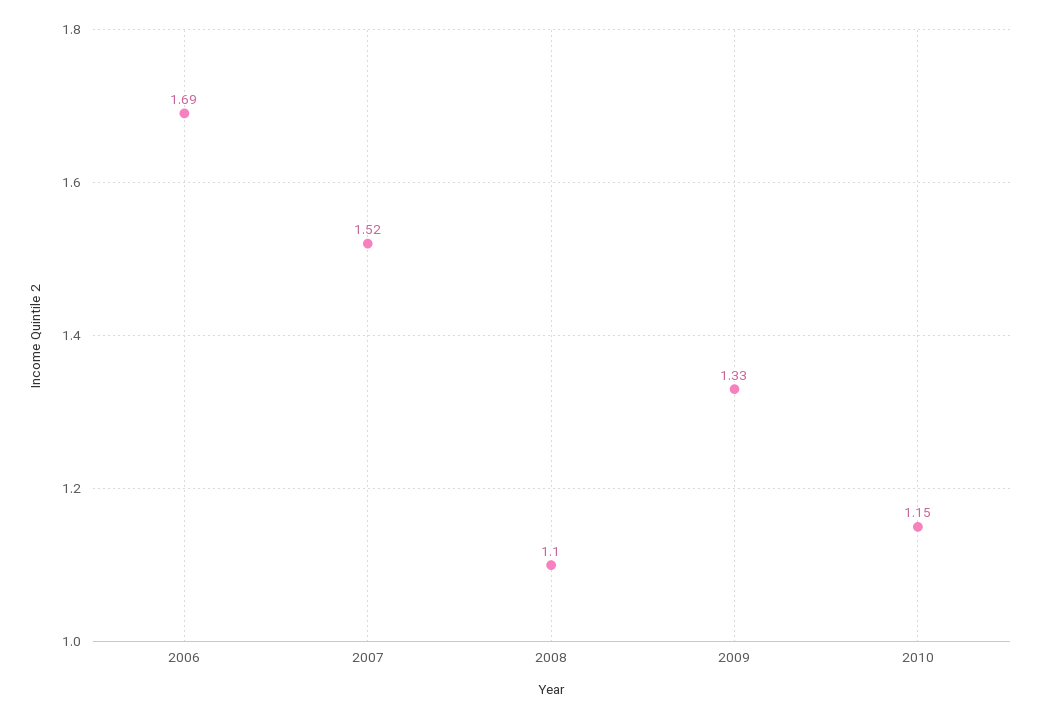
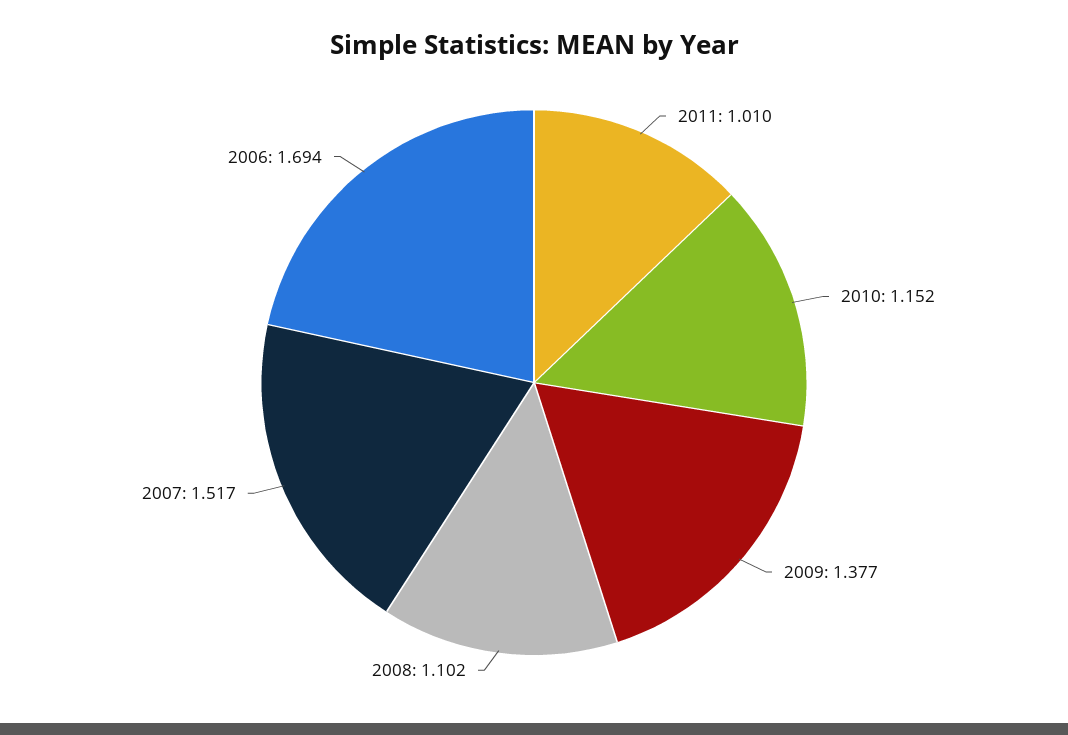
2009: 1.33 -> 1.377
2011: none -> 1.01

